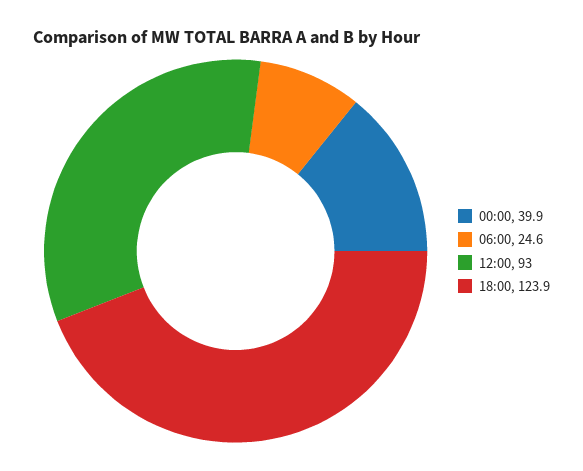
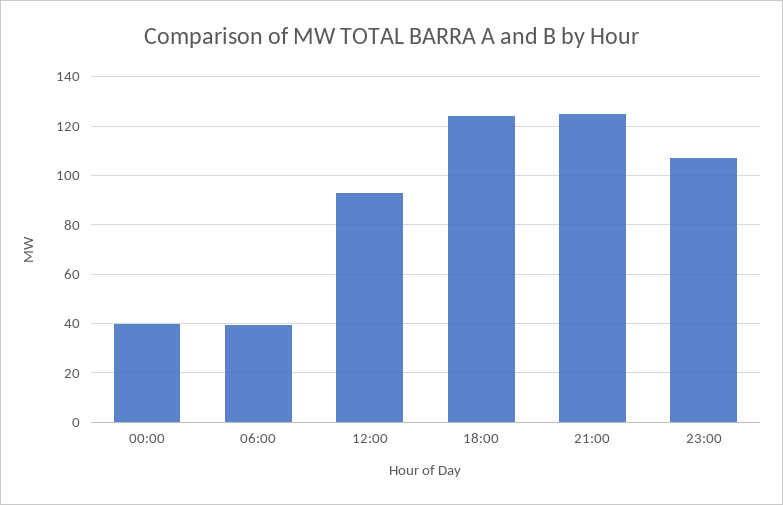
06:00: 24.6 -> 40
21:00: none -> 125
23:00: none -> 107.5

